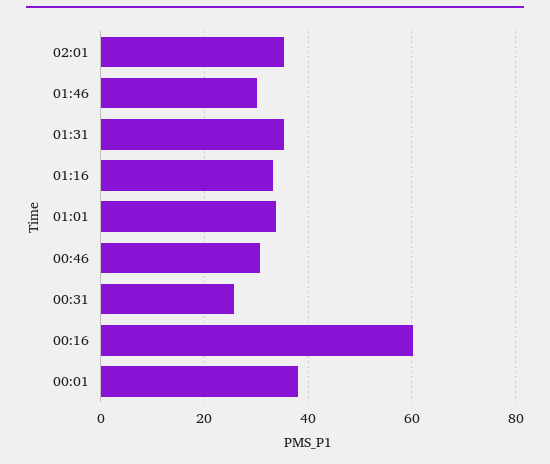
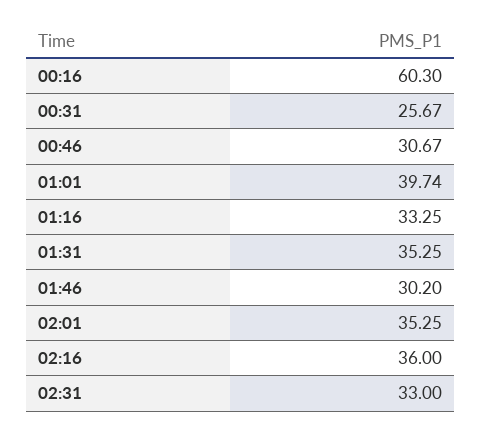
01:01: 34 -> 39.74
00:01: 38 -> none
02:16: none -> 36
02:31: none -> 33

